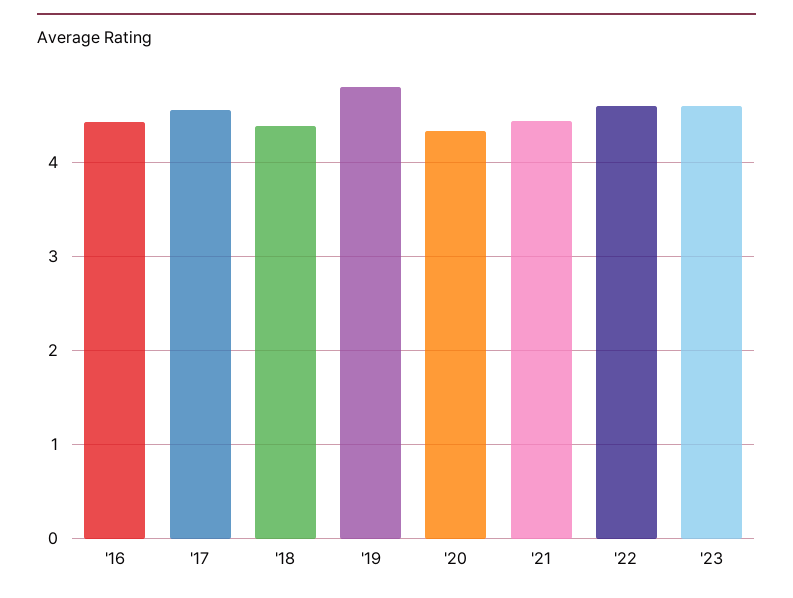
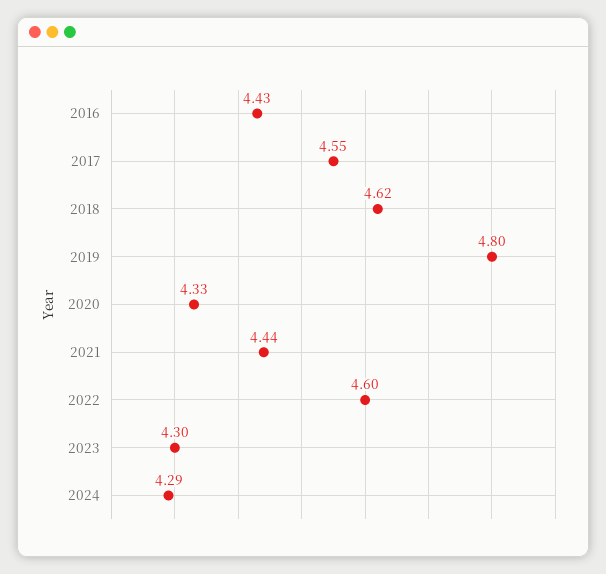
'18: 4.4 -> 4.62
'23: 4.6 -> 4.3
2024: none -> 4.29

